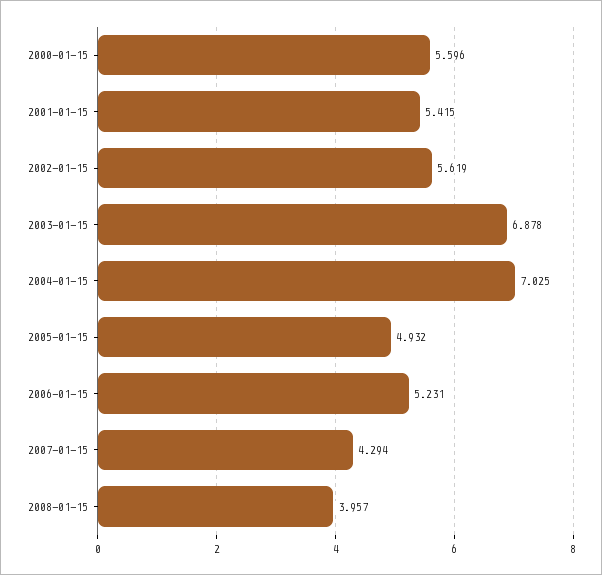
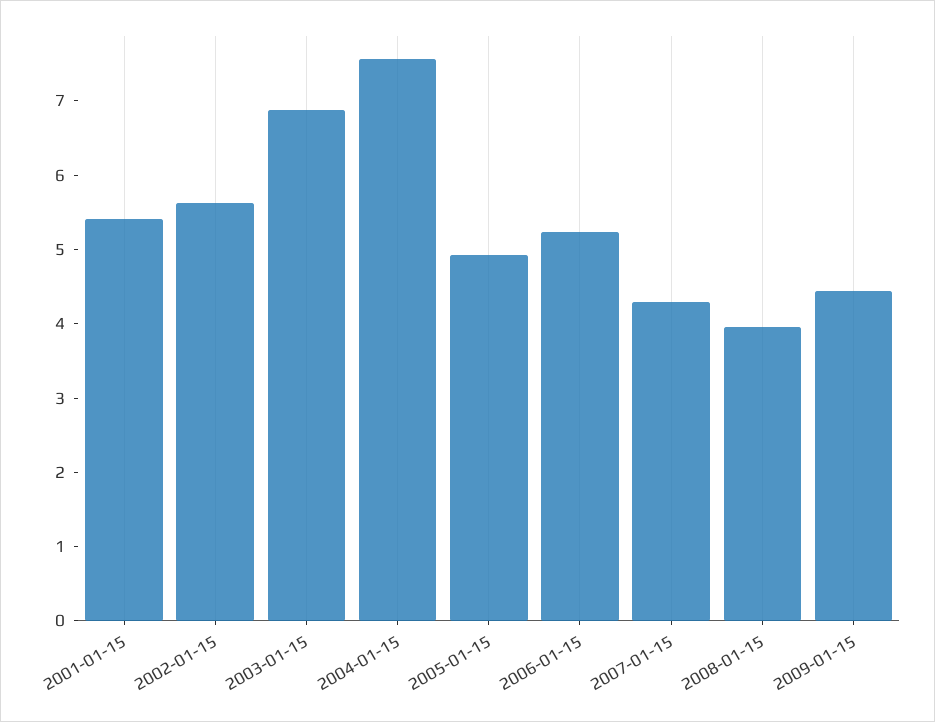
2000-01-15: 5.596 -> none
2004-01-15: 7.025 -> 7.6
2009-01-15: none -> 4.4

